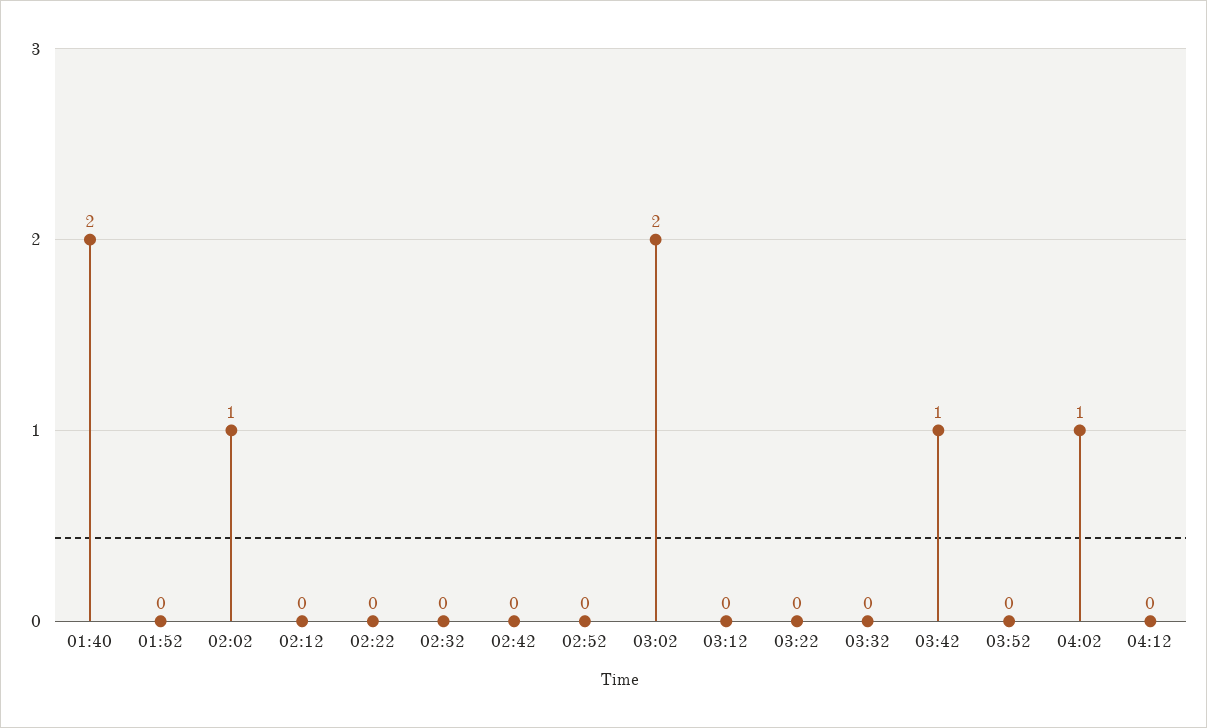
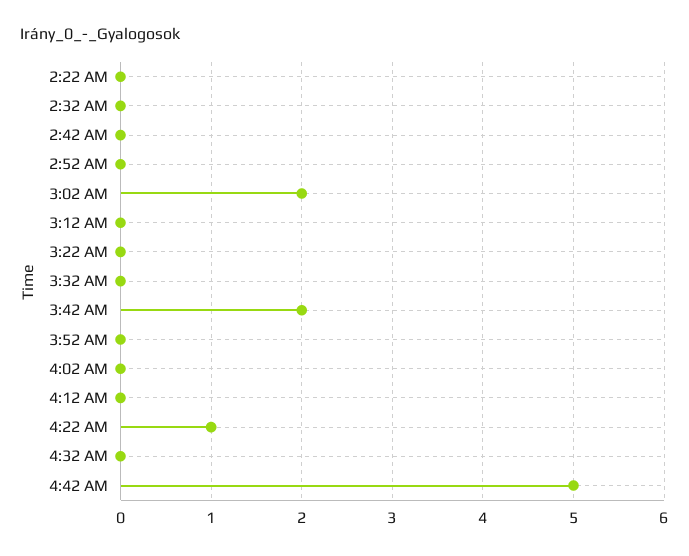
01:40: 2 -> none
01:52: 0 -> none
02:02: 1 -> none
02:12: 0 -> none
03:42: 1 -> 2
04:02: 1 -> 0
4:22 AM: none -> 1
4:32 AM: none -> 0
4:42 AM: none -> 5

